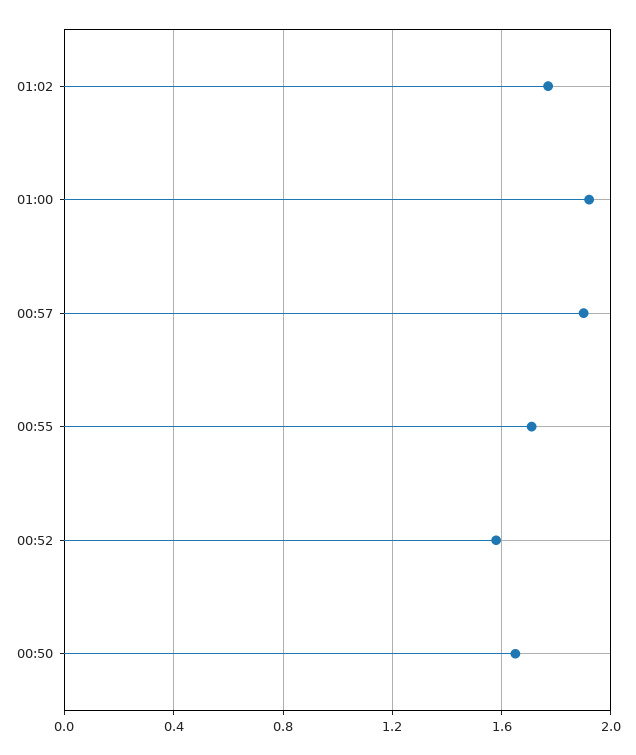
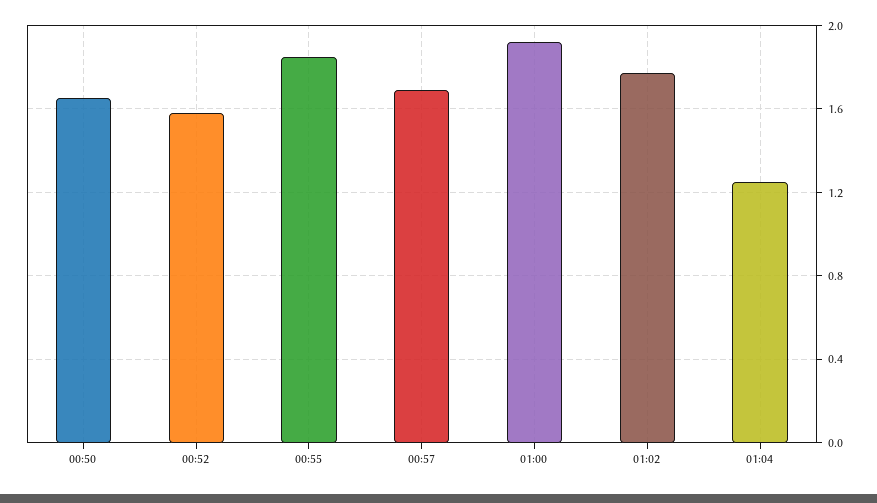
00:57: 1.9 -> 1.7
00:55: 1.7 -> 1.85
01:04: none -> 1.25

